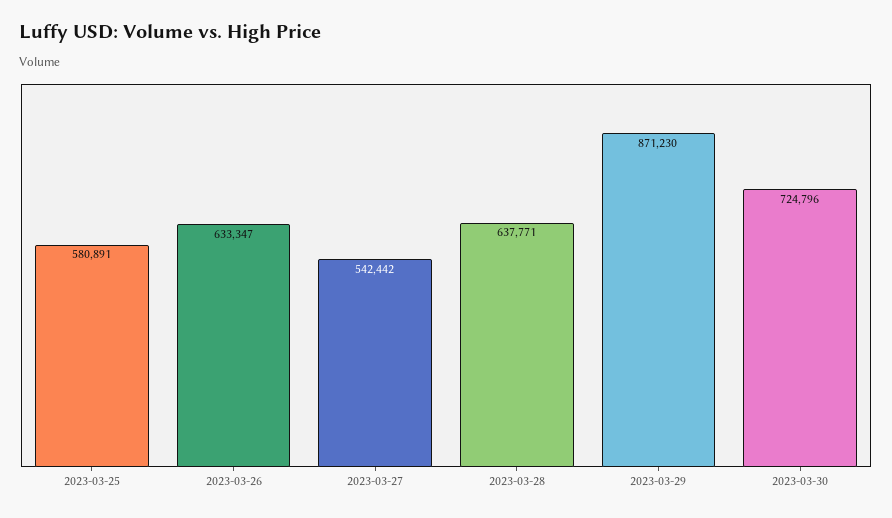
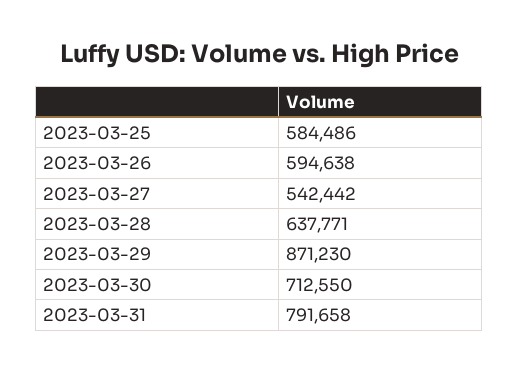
2023-03-25: 580891 -> 584486
2023-03-26: 633347 -> 594638
2023-03-30: 724796 -> 712550
2023-03-31: none -> 791658

